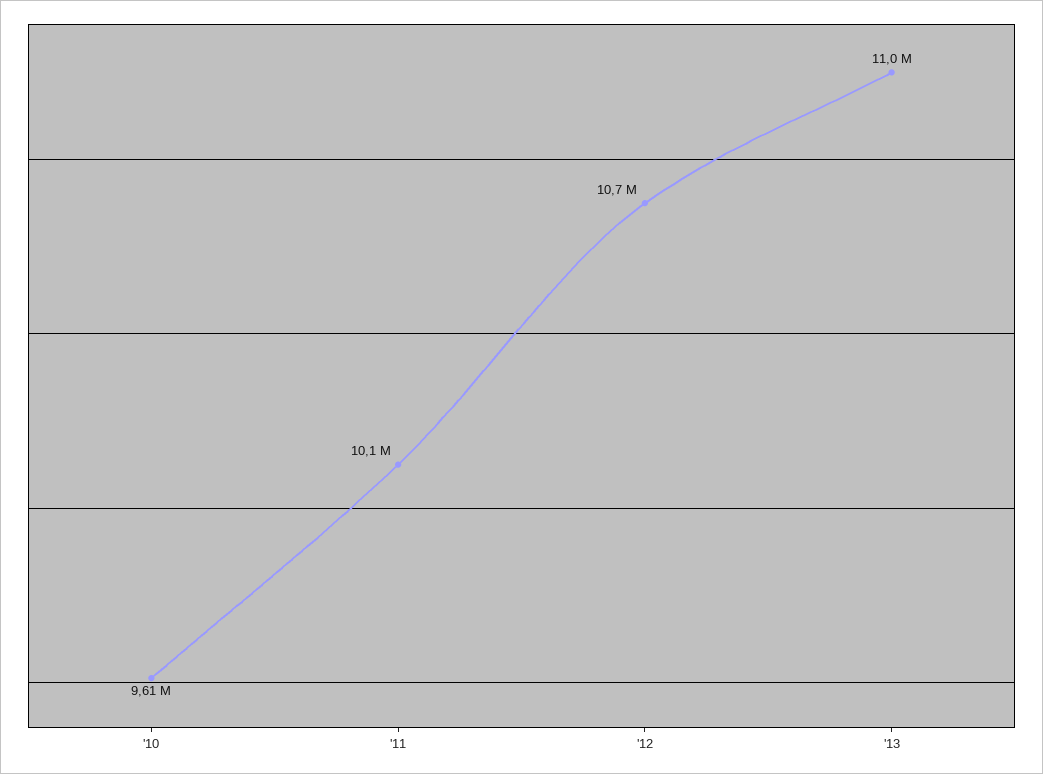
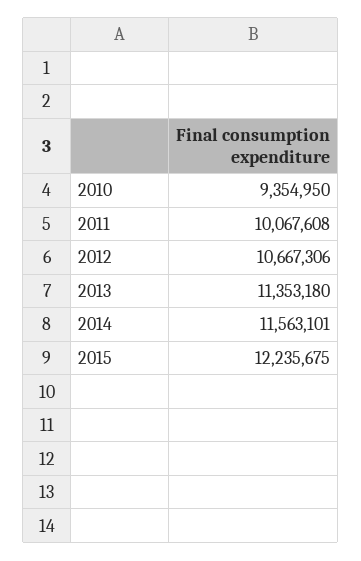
'10: 9610000 -> 9354950
'13: 11000000 -> 11353180
2014: none -> 11563101
2015: none -> 12235675

